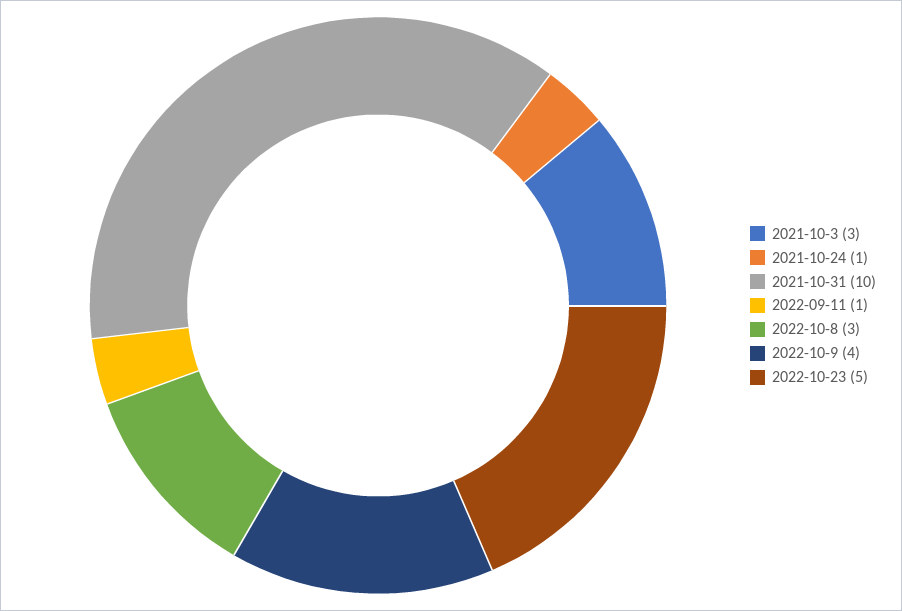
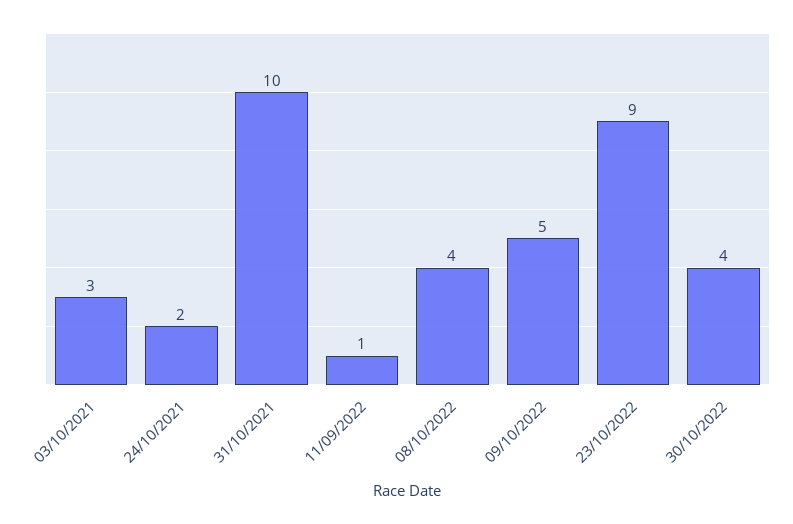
2021-10-24: 1 -> 2
2022-10-8: 3 -> 4
2022-10-9: 4 -> 5
2022-10-23: 5 -> 9
30/10/2022: none -> 4

